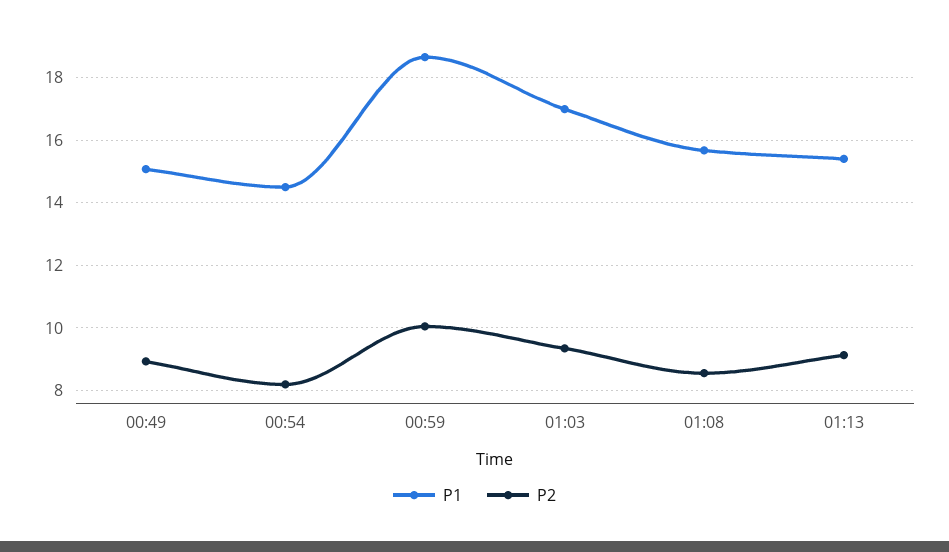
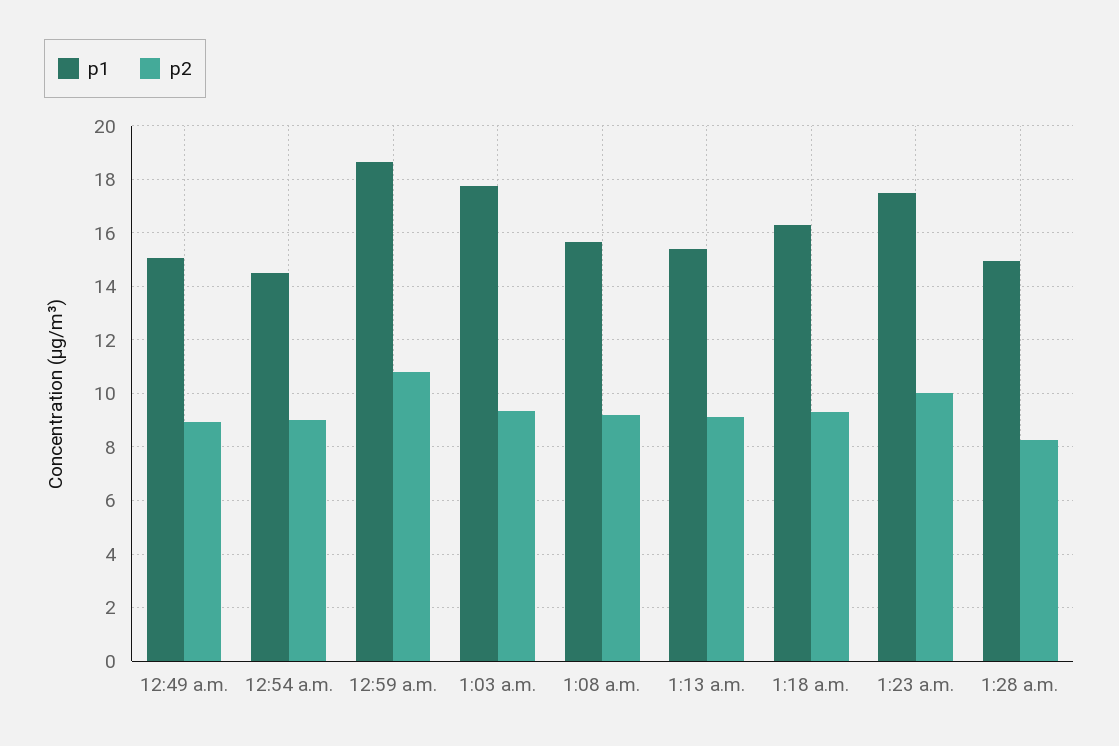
P2, 00:54: 8.2 -> 9
P2, 00:59: 10 -> 10.75
P1, 01:03: 17 -> 17.75
P2, 01:08: 8.6 -> 9.25
P1, 1:18 a.m.: none -> 16.25
P2, 1:18 a.m.: none -> 9.25
P1, 1:23 a.m.: none -> 17.5
P2, 1:23 a.m.: none -> 10
P1, 1:28 a.m.: none -> 15
P2, 1:28 a.m.: none -> 8.25

